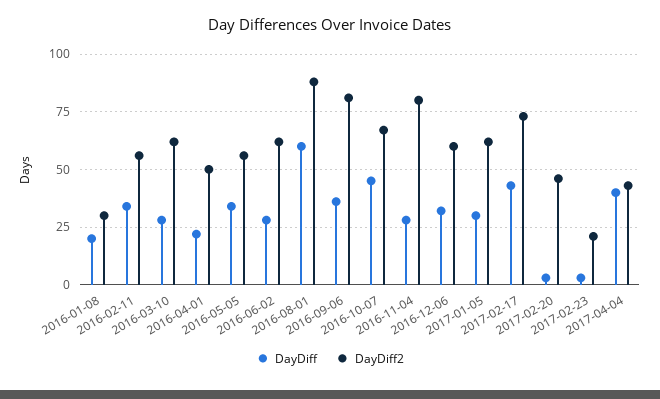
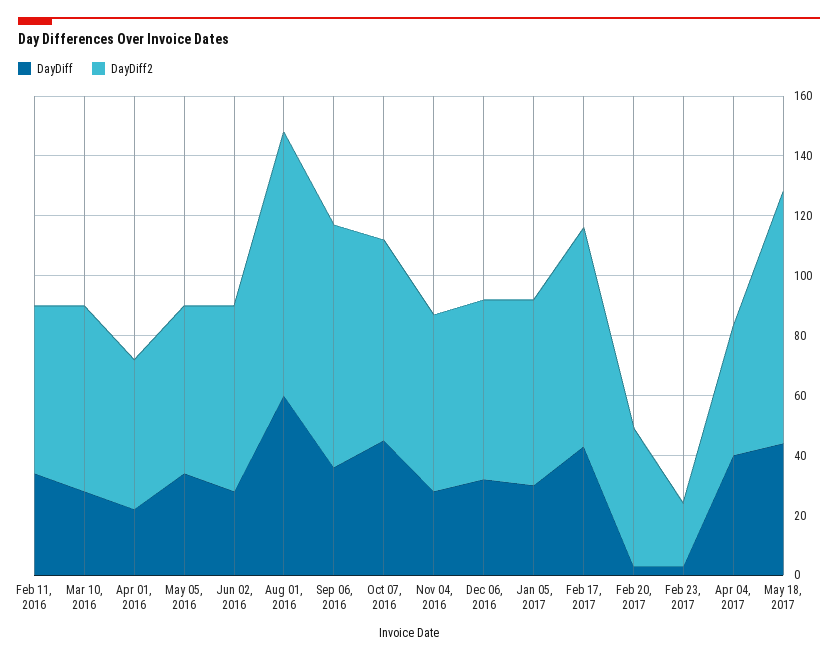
DayDiff, 2016-01-08: 20 -> none
DayDiff2, 2016-01-08: 30 -> none
DayDiff2, 2016-11-04: 80 -> 60
DayDiff, May 18, 2017: none -> 45
DayDiff2, May 18, 2017: none -> 85

